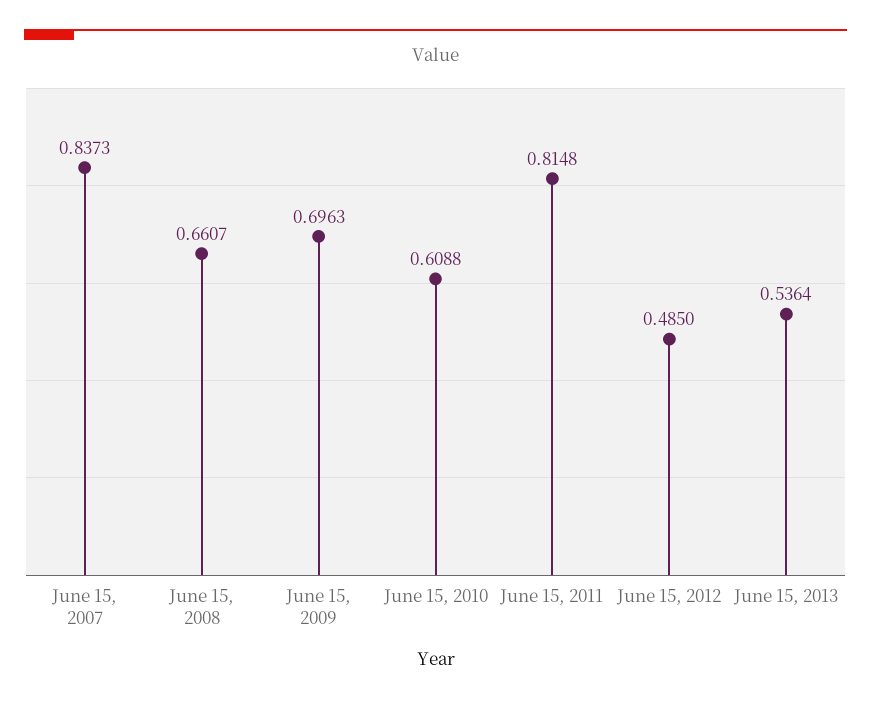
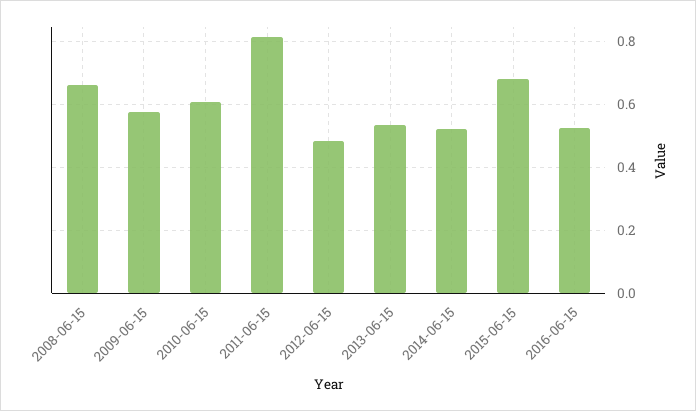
June 15, 2007: 0.8373 -> none
June 15, 2009: 0.6963 -> 0.58
2014-06-15: none -> 0.52
2015-06-15: none -> 0.68
2016-06-15: none -> 0.52

